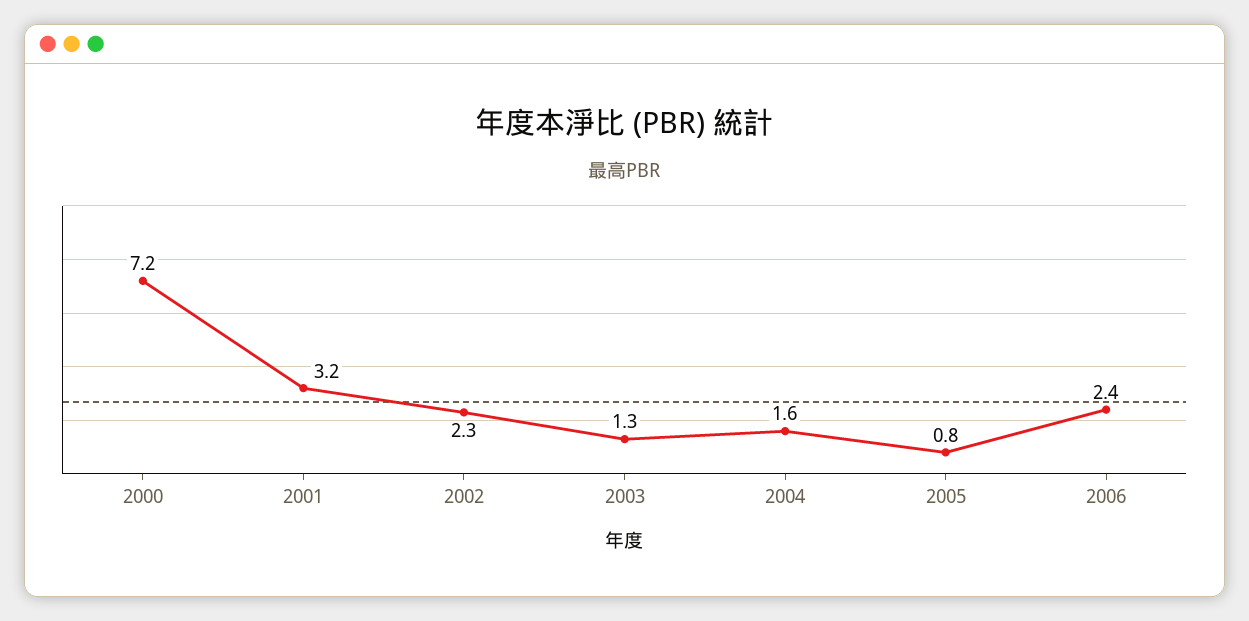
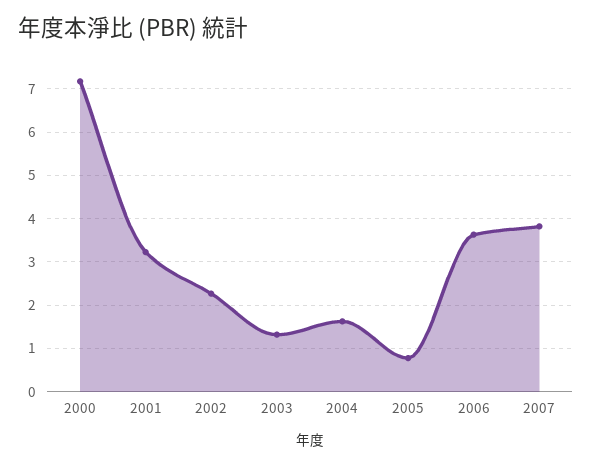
2006: 2.4 -> 3.6
2007: none -> 3.8

